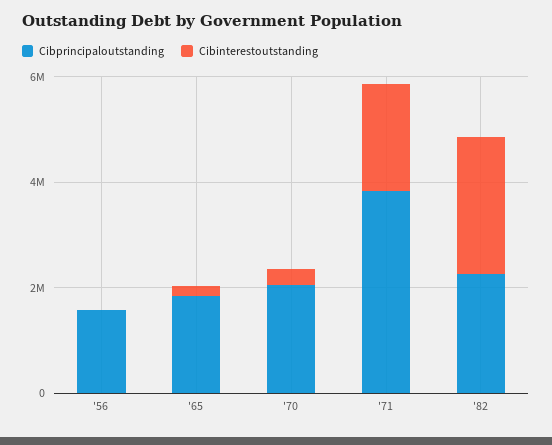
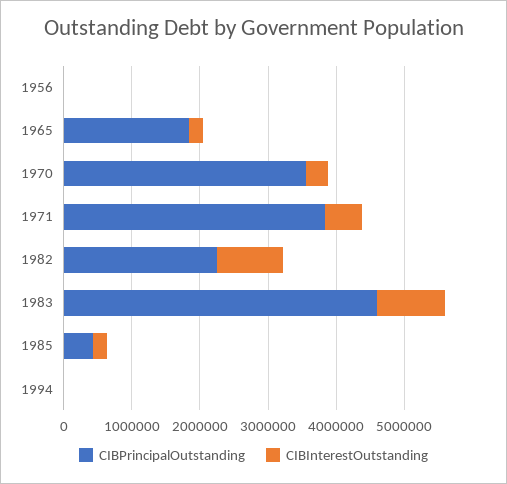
Cibprincipaloutstanding, '56: 1500000 -> 0
Cibprincipaloutstanding, '70: 2000000 -> 3600000
Cibinterestoutstanding, '71: 2000000 -> 600000
Cibinterestoutstanding, '82: 2500000 -> 1000000
Cibprincipaloutstanding, 1983: none -> 4600000
Cibinterestoutstanding, 1983: none -> 1000000
Cibprincipaloutstanding, 1985: none -> 400000
Cibinterestoutstanding, 1985: none -> 200000
Cibprincipaloutstanding, 1994: none -> 0
Cibinterestoutstanding, 1994: none -> 0

